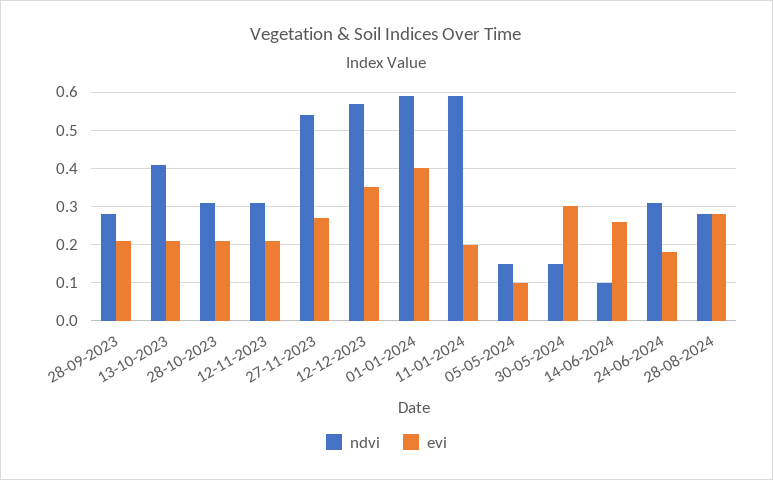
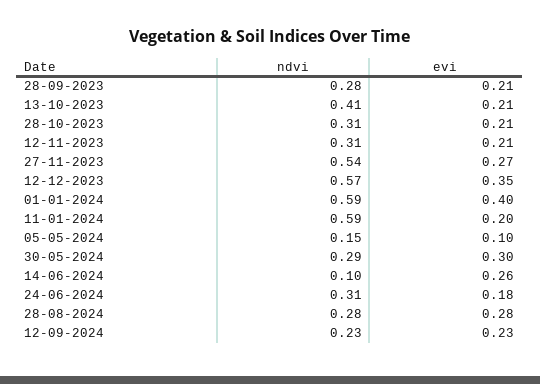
ndvi, 30-05-2024: 0.15 -> 0.29
ndvi, 12-09-2024: none -> 0.23
evi, 12-09-2024: none -> 0.23

